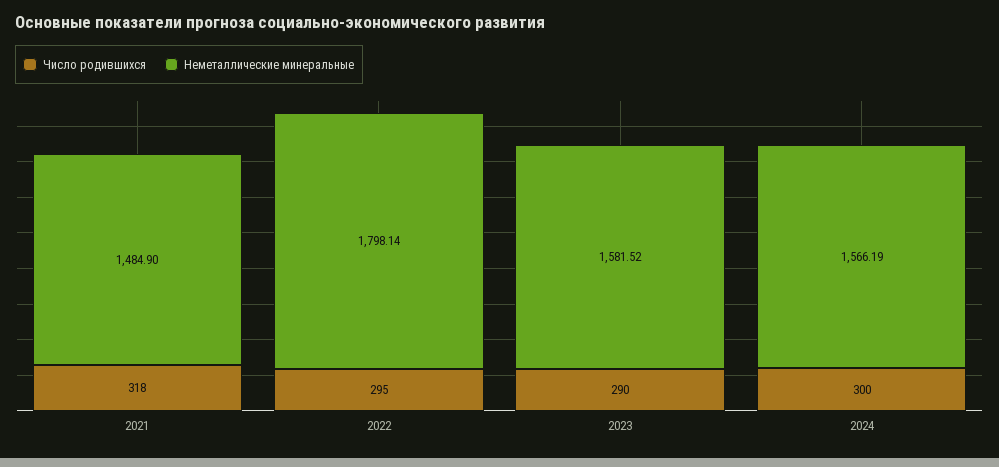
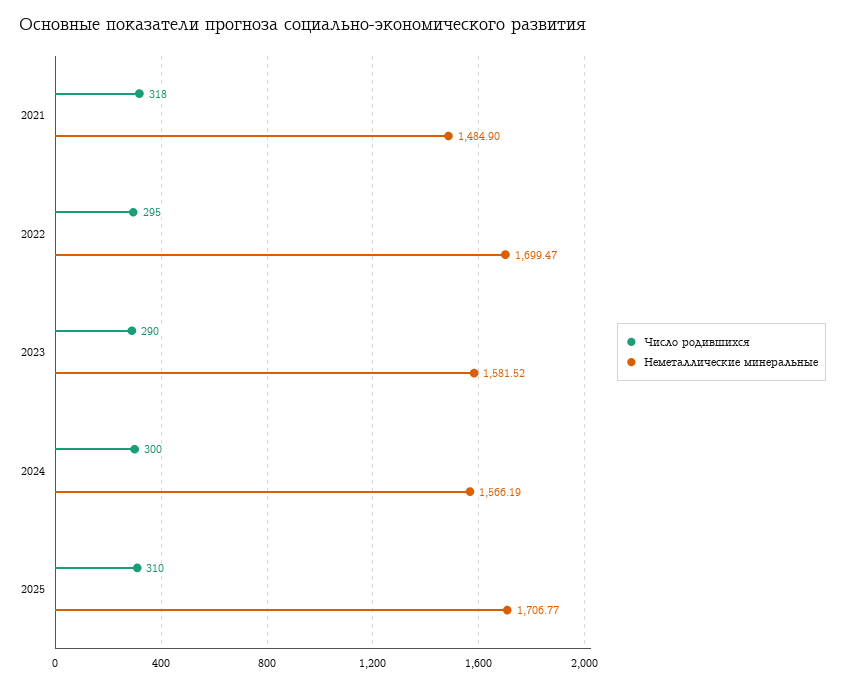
Неметаллические минеральные, 2022: 1798.14 -> 1699.47
Число родившихся, 2025: none -> 310
Неметаллические минеральные, 2025: none -> 1706.77

